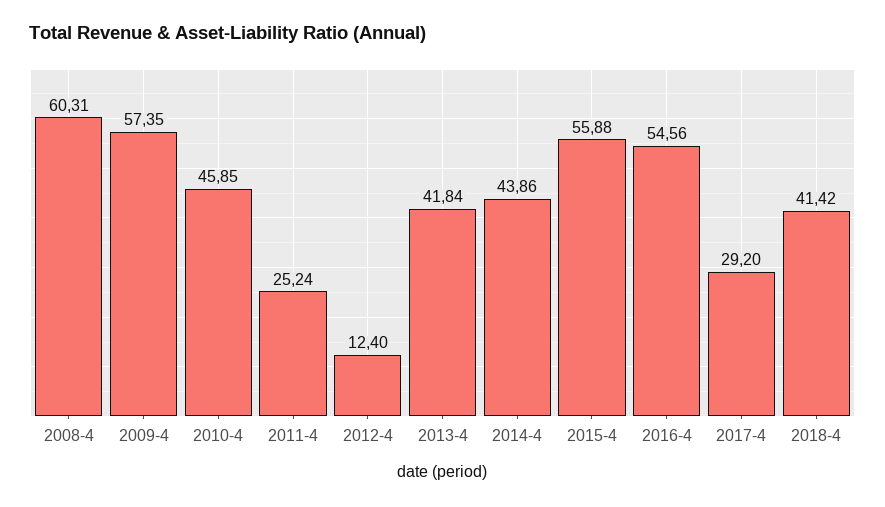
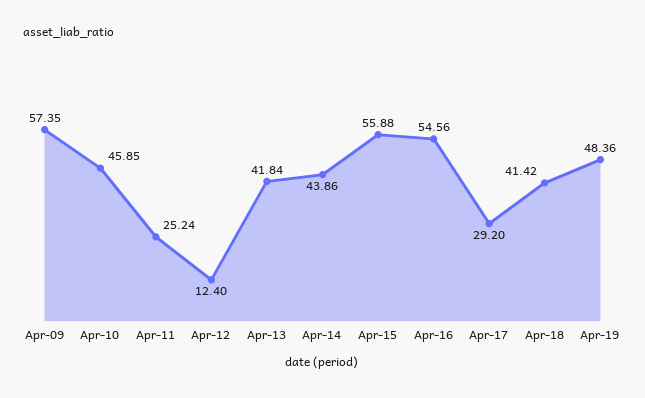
2008-4: 60.31 -> none
Apr-19: none -> 48.36

